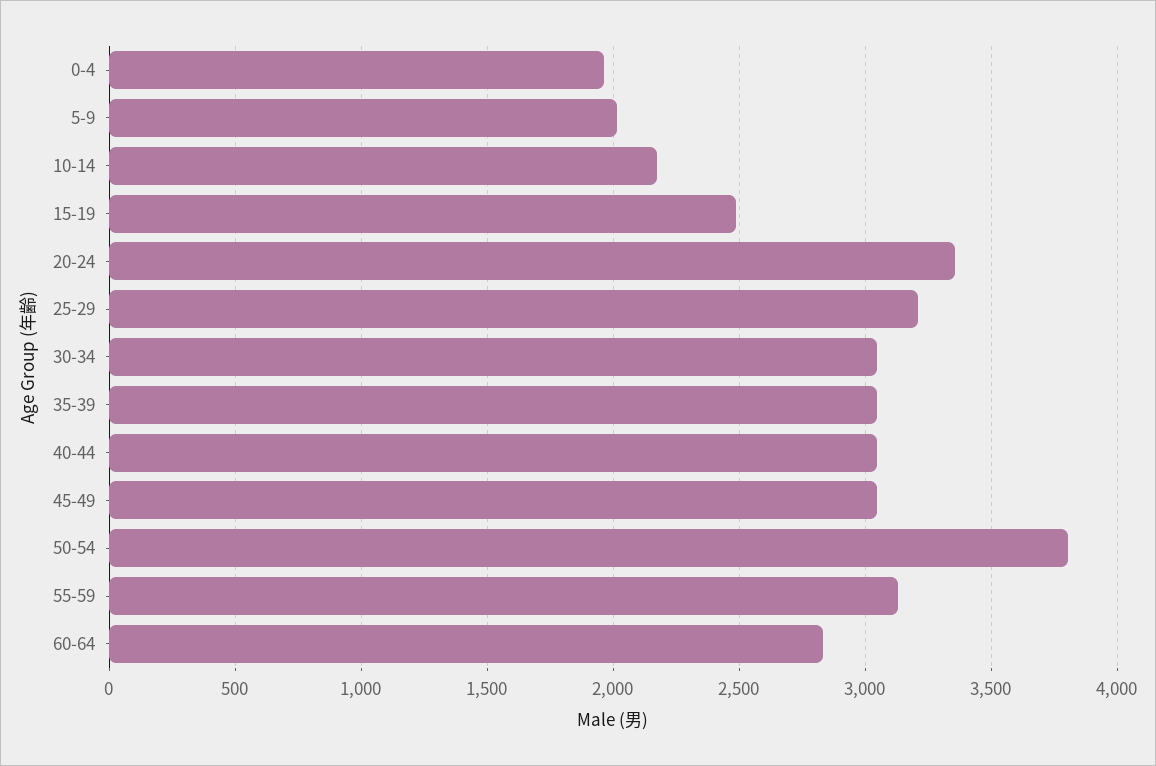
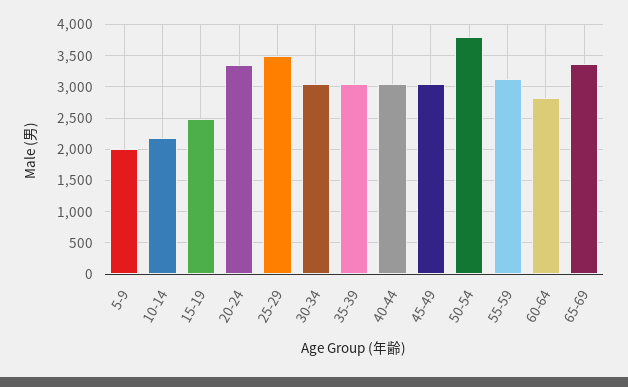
0-4: 1950 -> none
25-29: 3200 -> 3500
65-69: none -> 3400

